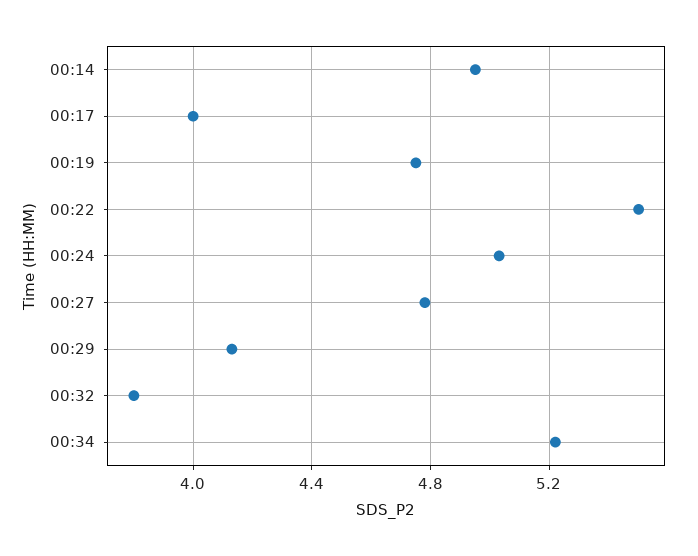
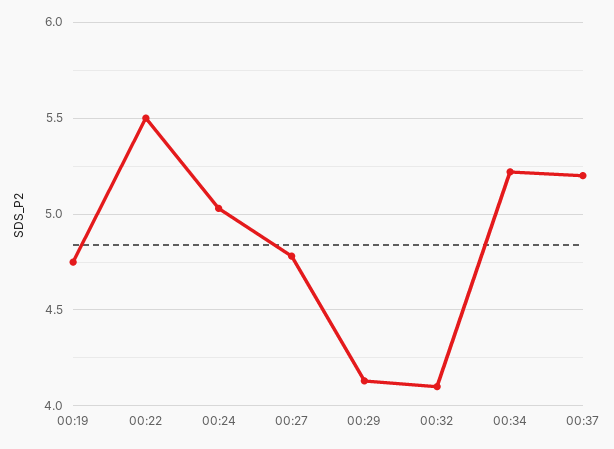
00:14: 4.95 -> none
00:17: 4 -> none
00:32: 3.8 -> 4.1
00:37: none -> 5.2

